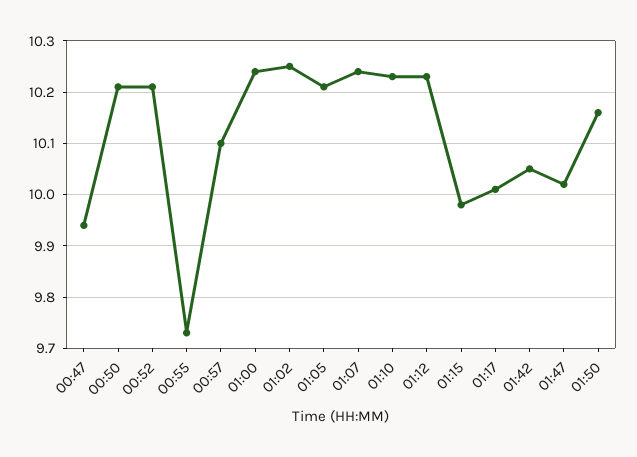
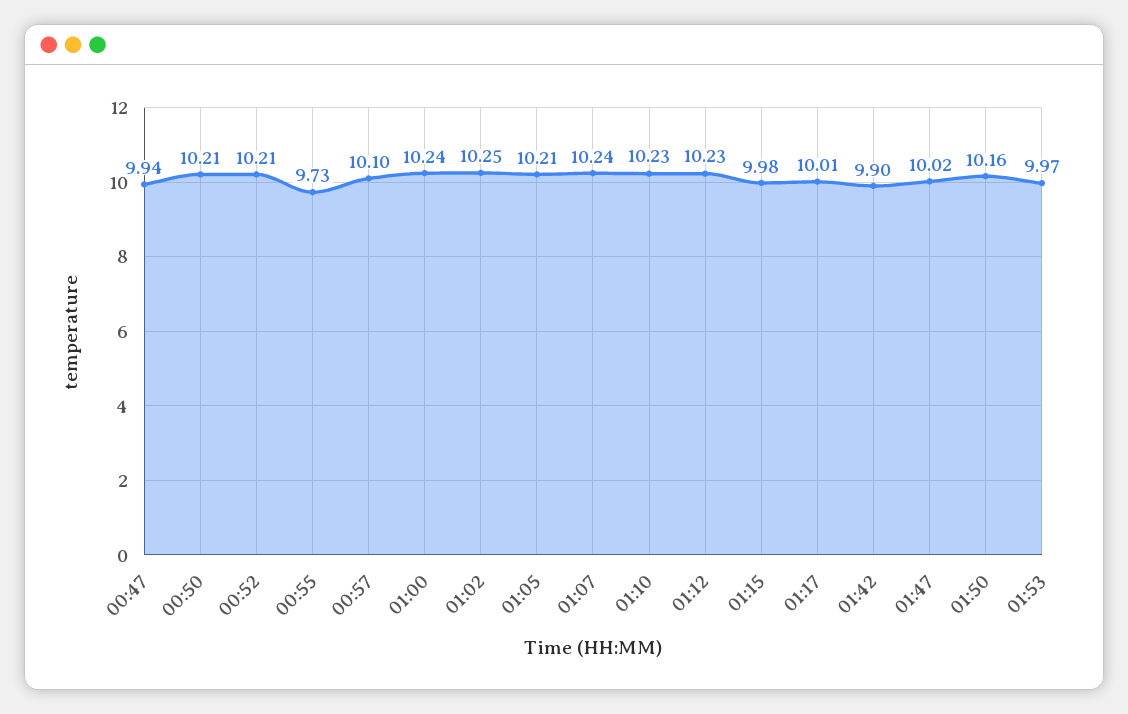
01:42: 10.05 -> 9.9
01:53: none -> 9.97

